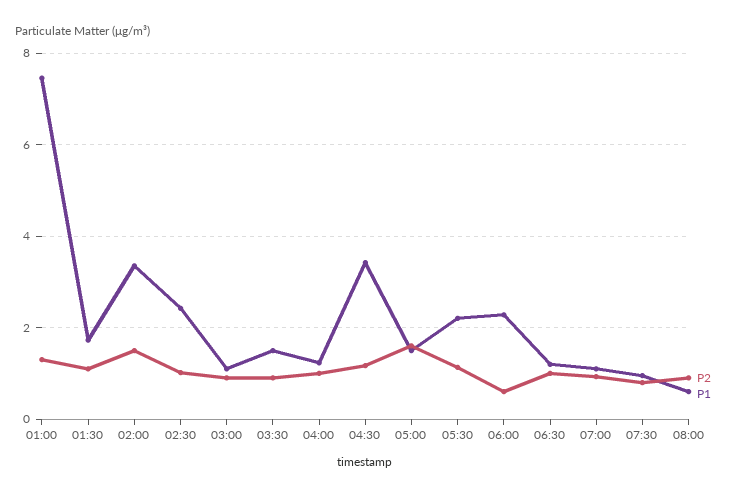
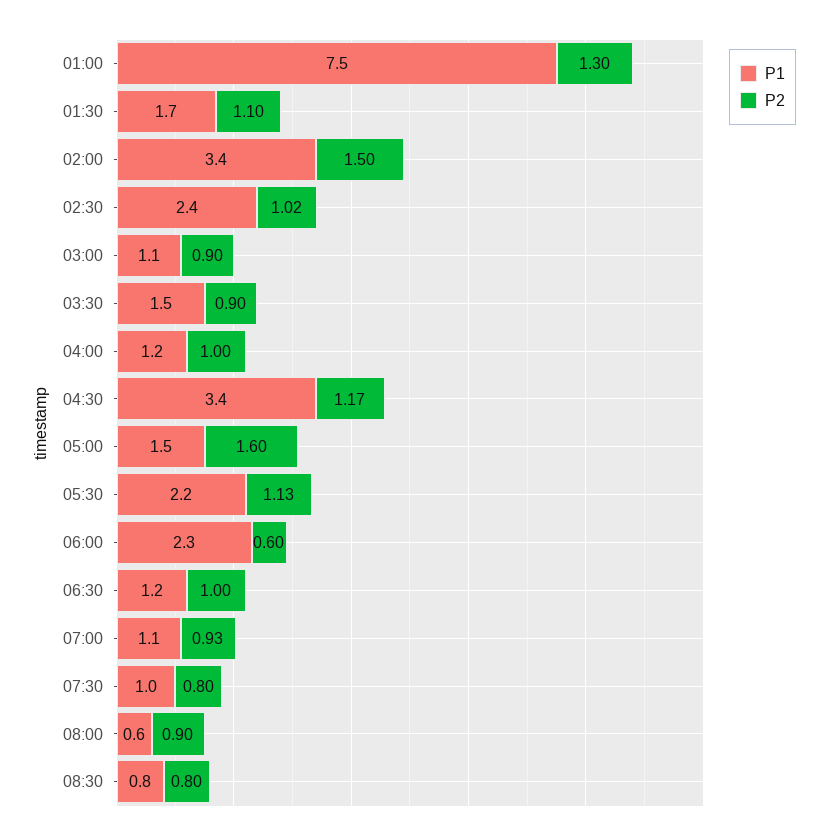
P1, 08:30: none -> 0.8
P2, 08:30: none -> 0.8

